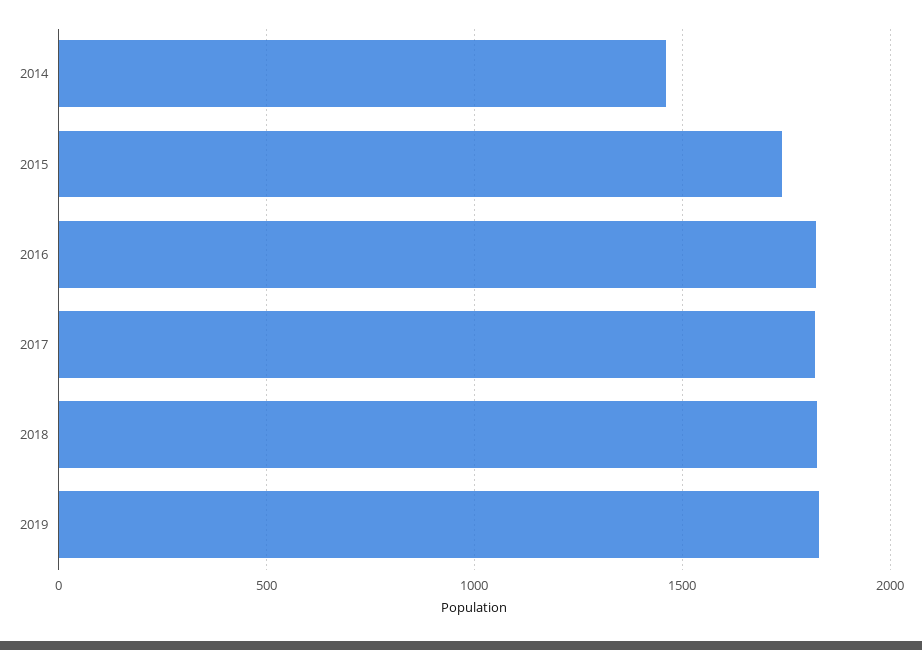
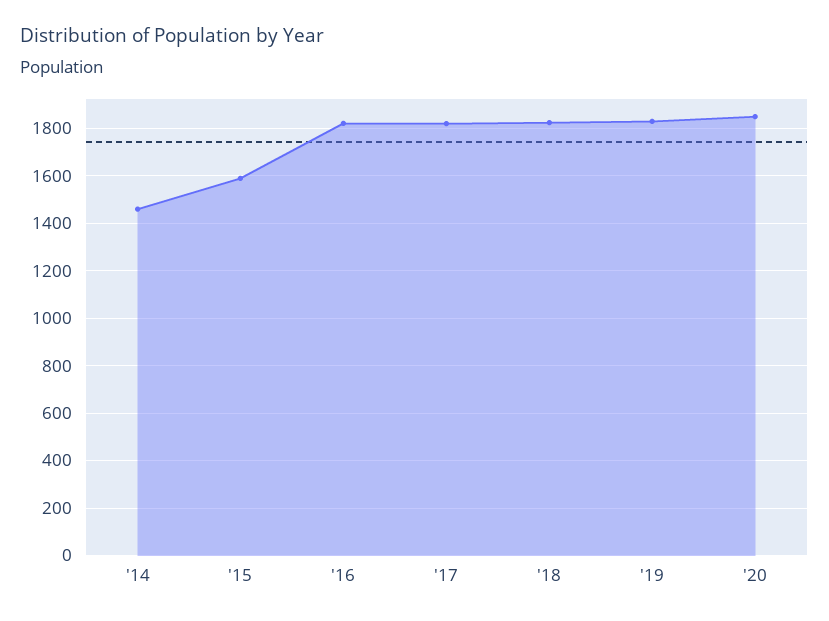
2015: 1750 -> 1600
'20: none -> 1850

